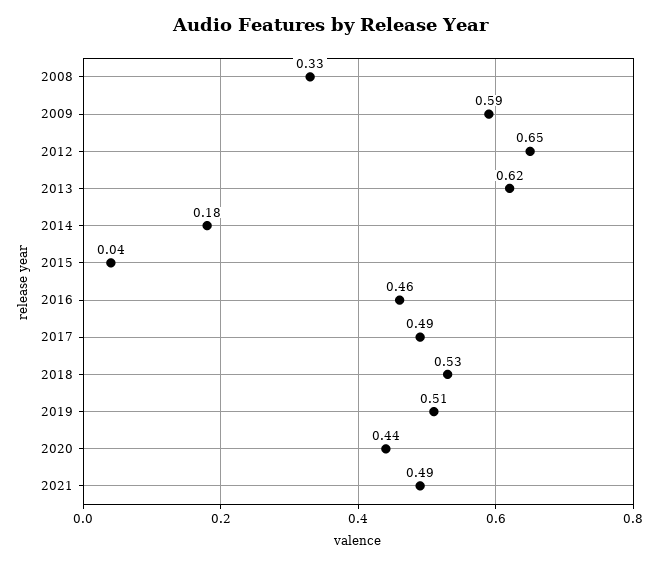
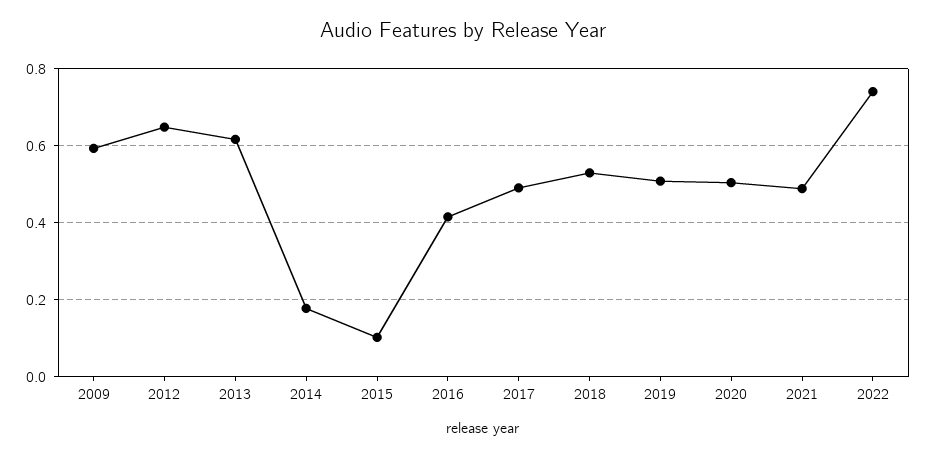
2008: 0.33 -> none
2015: 0.04 -> 0.1
2016: 0.46 -> 0.42
2020: 0.44 -> 0.5
2022: none -> 0.74

